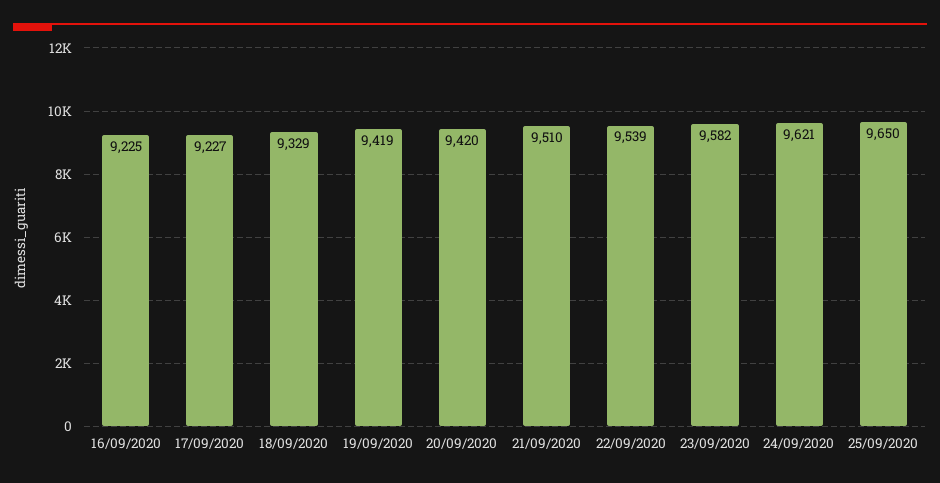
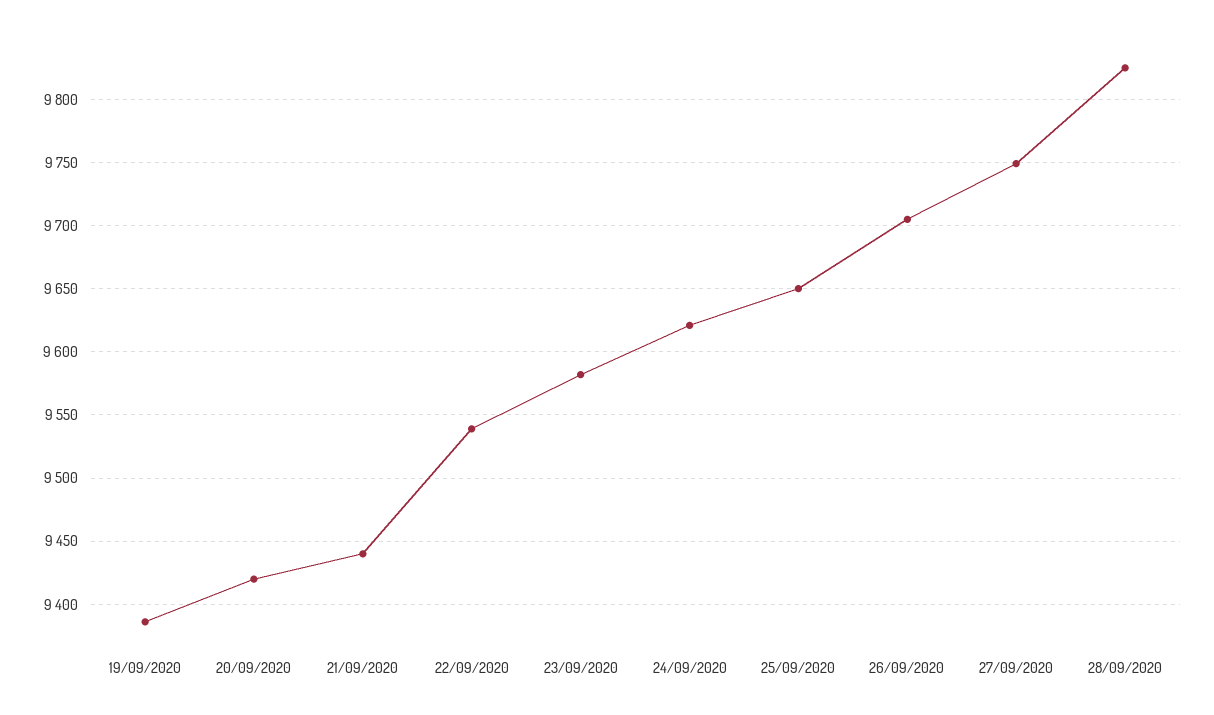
16/09/2020: 9225 -> none
17/09/2020: 9227 -> none
18/09/2020: 9329 -> none
19/09/2020: 9419 -> 9385
21/09/2020: 9510 -> 9440
26/09/2020: none -> 9705
27/09/2020: none -> 9750
28/09/2020: none -> 9825

